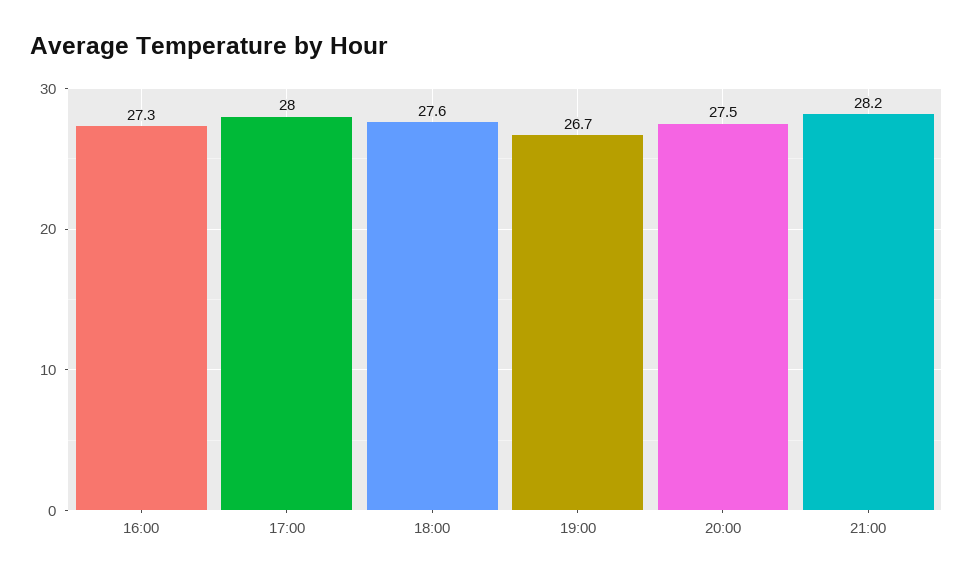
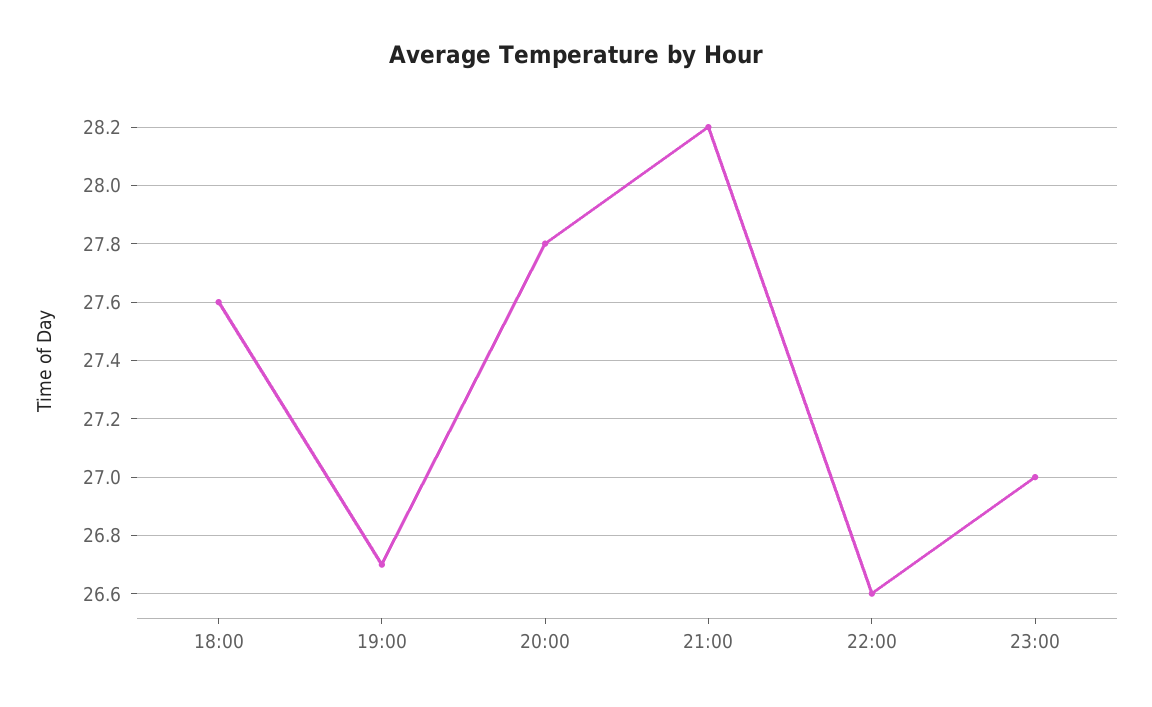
16:00: 27.3 -> none
17:00: 28 -> none
20:00: 27.5 -> 27.8
22:00: none -> 26.6
23:00: none -> 27

